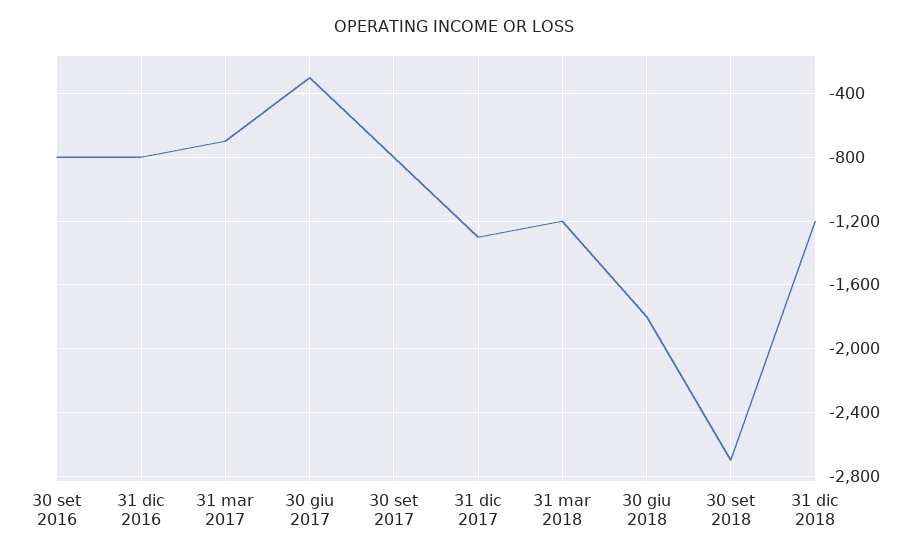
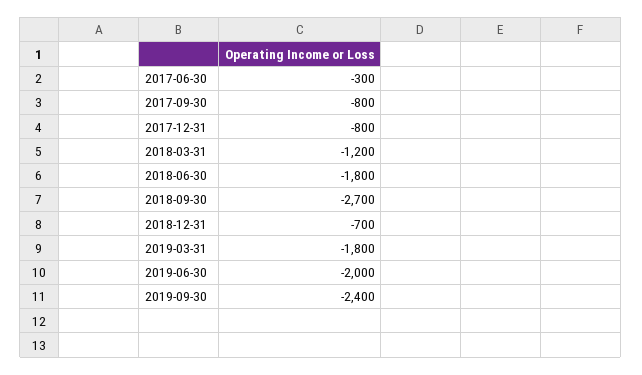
30 set 2016: -800 -> none
31 dic 2016: -800 -> none
31 mar 2017: -700 -> none
31 dic 2017: -1300 -> -800
31 dic 2018: -1200 -> -700
2019-03-31: none -> -1800
2019-06-30: none -> -2000
2019-09-30: none -> -2400

